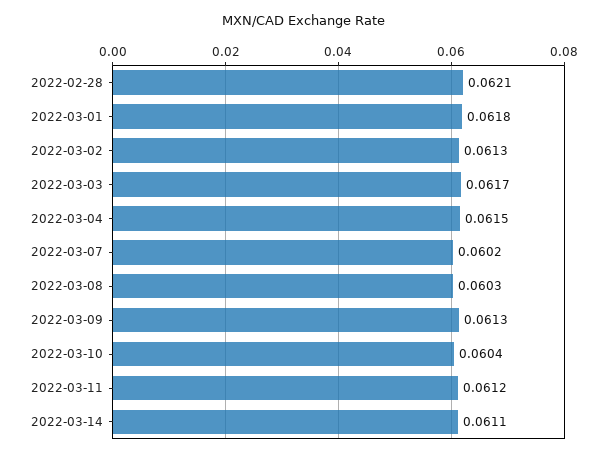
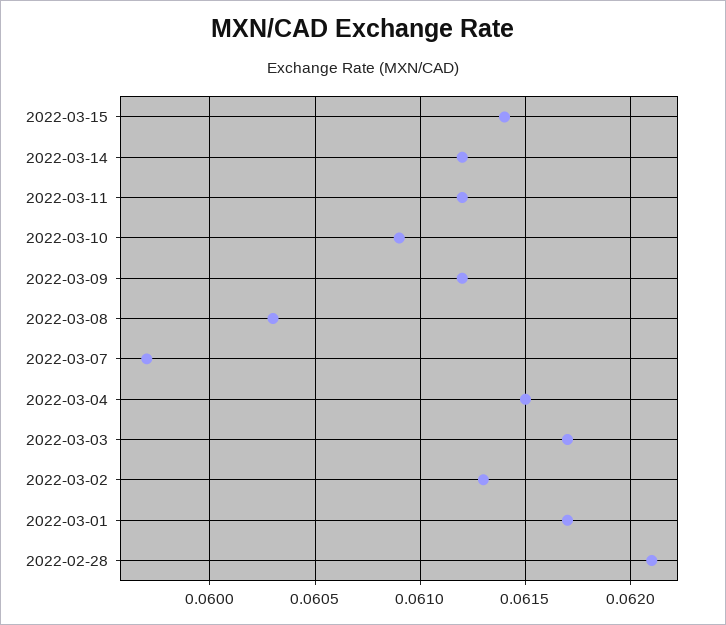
2022-03-01: 0.0618 -> 0.0617
2022-03-07: 0.0602 -> 0.0597
2022-03-09: 0.0613 -> 0.0612
2022-03-10: 0.0604 -> 0.0609
2022-03-14: 0.0611 -> 0.0612
2022-03-15: none -> 0.0614

